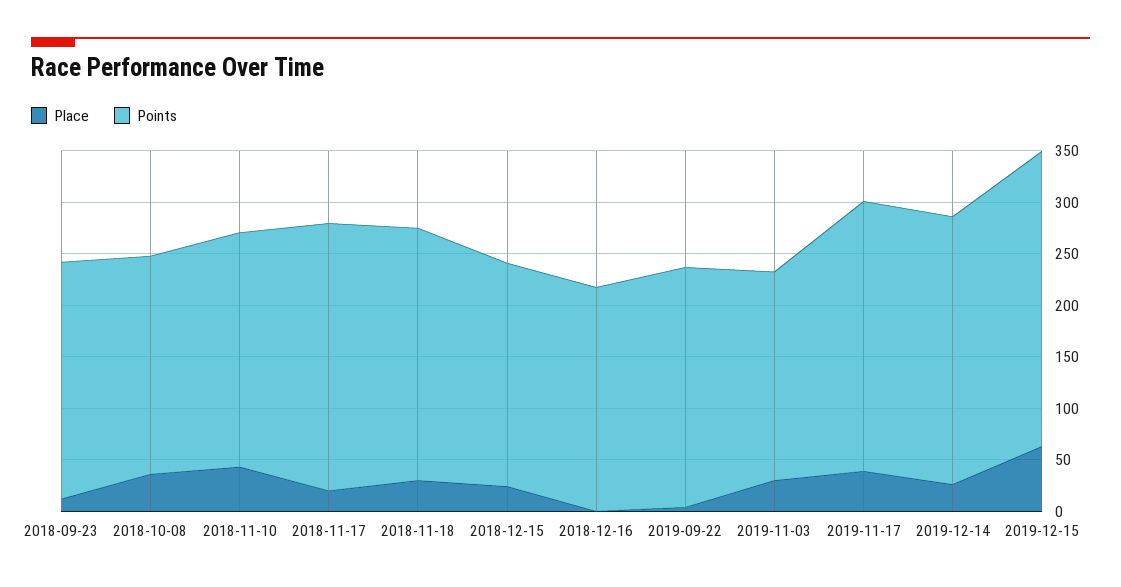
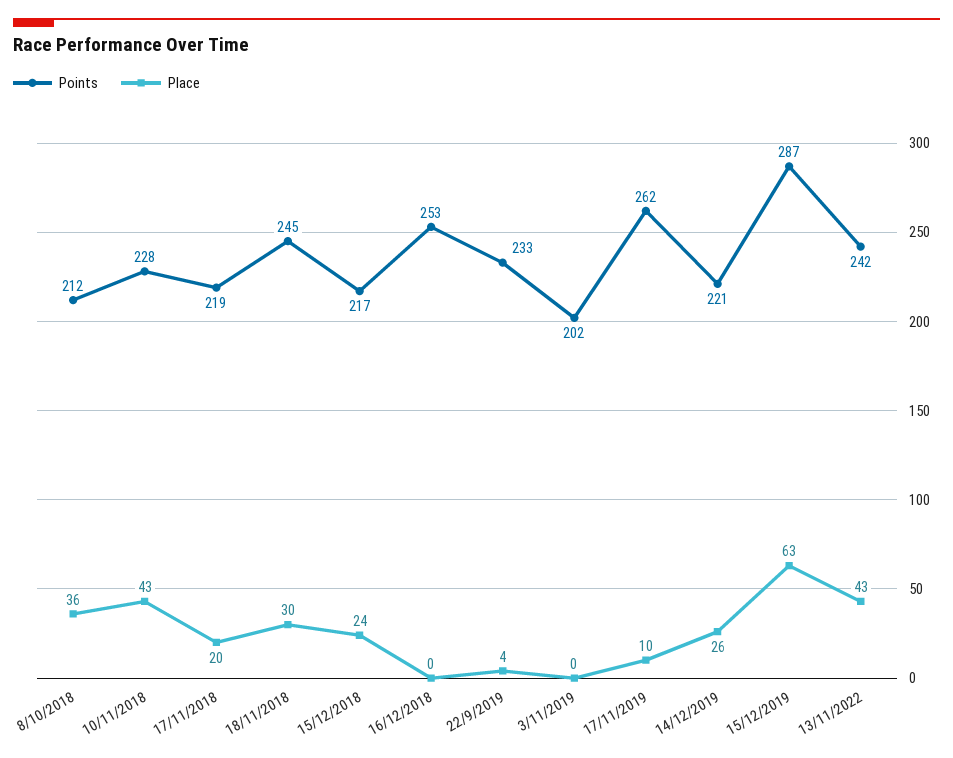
Place, 2018-09-23: 10 -> none
Points, 2018-09-23: 230 -> none
Points, 2018-11-17: 260 -> 219
Points, 2018-12-16: 220 -> 253
Place, 2019-11-03: 30 -> 0
Place, 2019-11-17: 40 -> 10
Points, 2019-12-14: 260 -> 221
Points, 13/11/2022: none -> 242
Place, 13/11/2022: none -> 43

